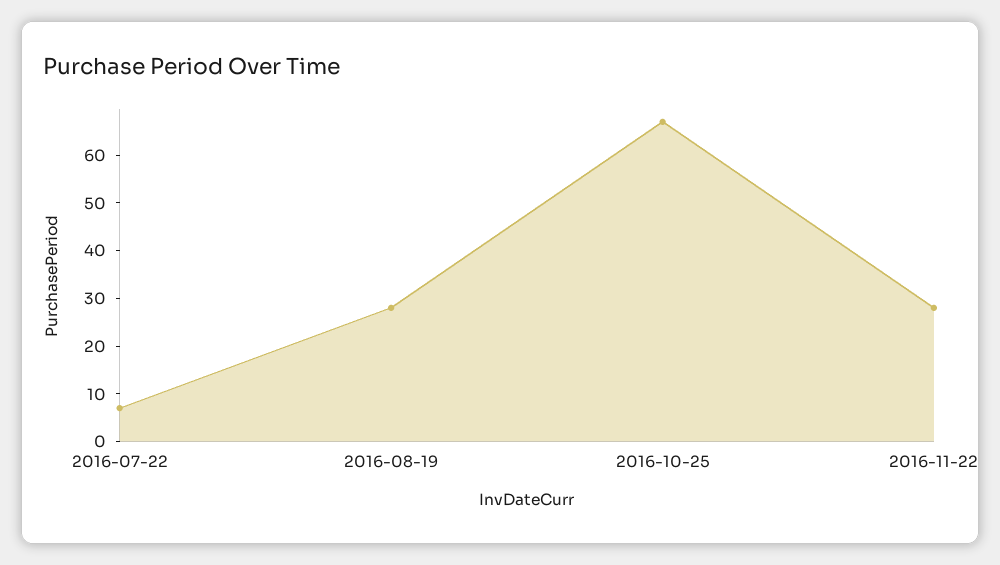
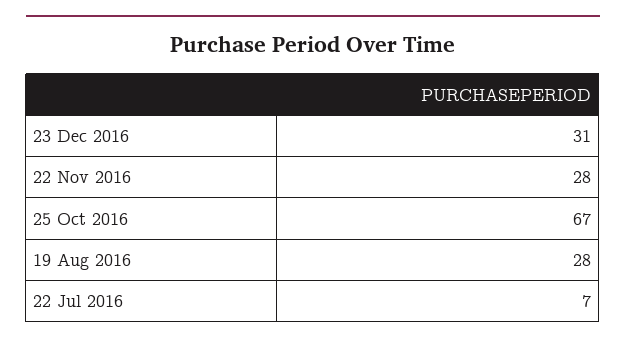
23 Dec 2016: none -> 31

